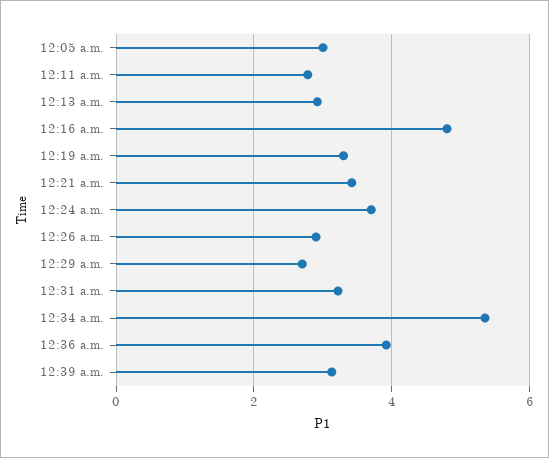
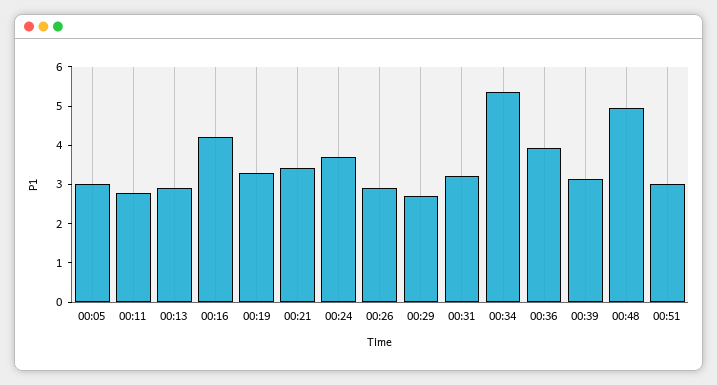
12:16 a.m.: 4.8 -> 4.25
00:48: none -> 5
00:51: none -> 3

